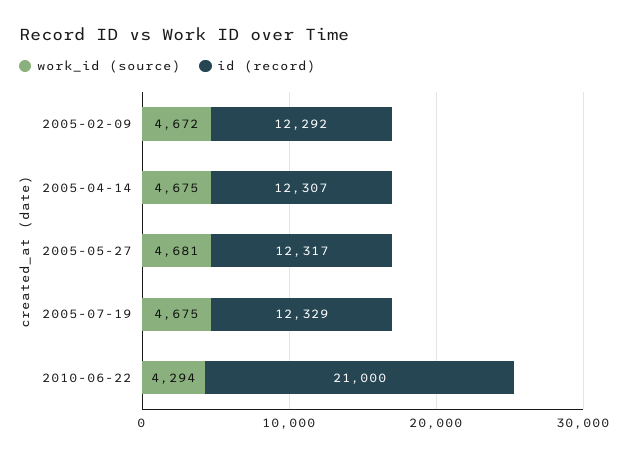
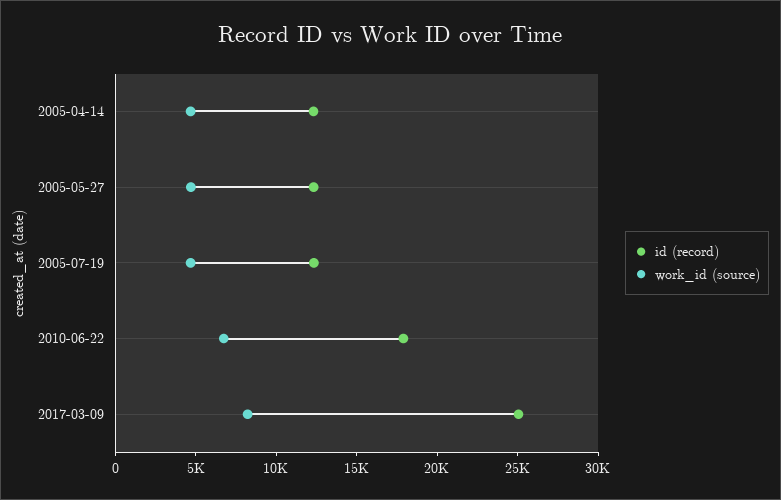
work_id (source), 2005-02-09: 4672 -> none
id (record), 2005-02-09: 12292 -> none
work_id (source), 2010-06-22: 4294 -> 7000
id (record), 2010-06-22: 21000 -> 18000
id (record), 2017-03-09: none -> 25000
work_id (source), 2017-03-09: none -> 8000

